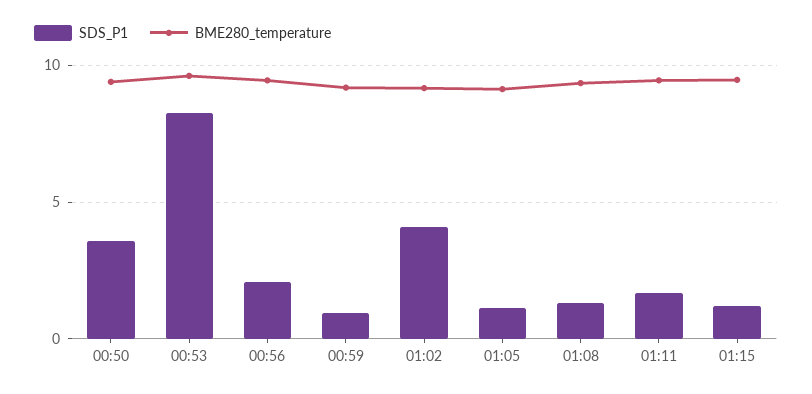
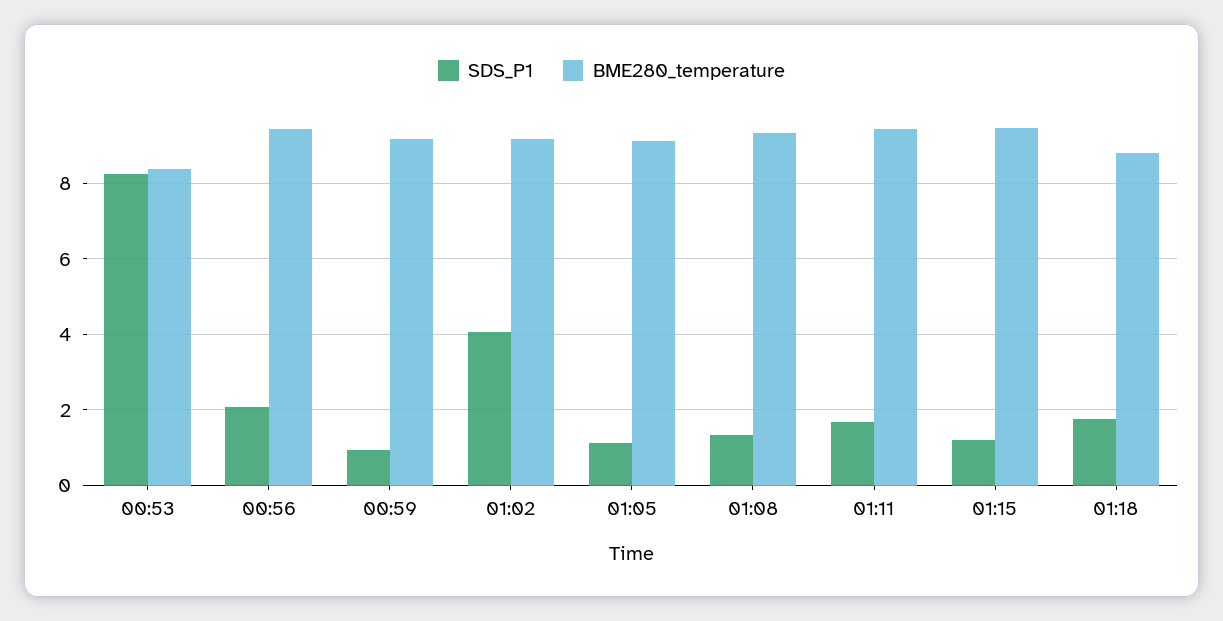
SDS_P1, 00:50: 3.5 -> none
BME280_temperature, 00:50: 9.5 -> none
BME280_temperature, 00:53: 9.5 -> 8.4
SDS_P1, 01:18: none -> 1.8
BME280_temperature, 01:18: none -> 8.8

